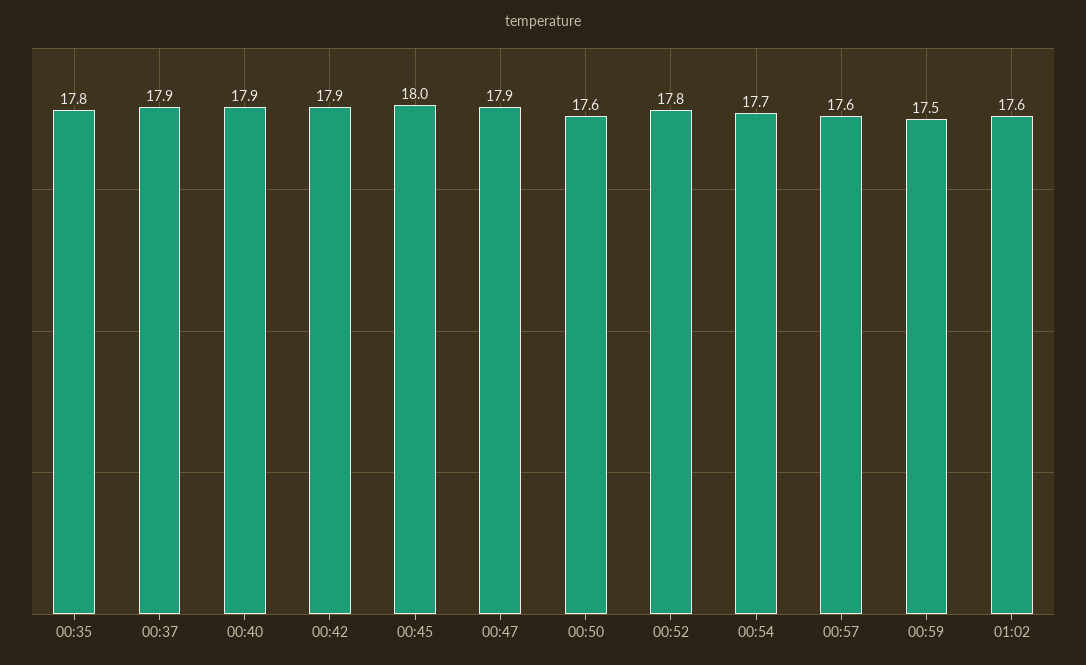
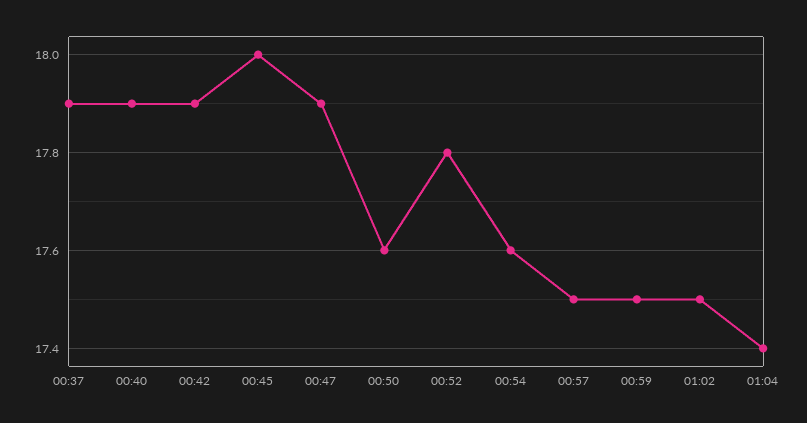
00:35: 17.8 -> none
00:54: 17.7 -> 17.6
00:57: 17.6 -> 17.5
01:02: 17.6 -> 17.5
01:04: none -> 17.4

